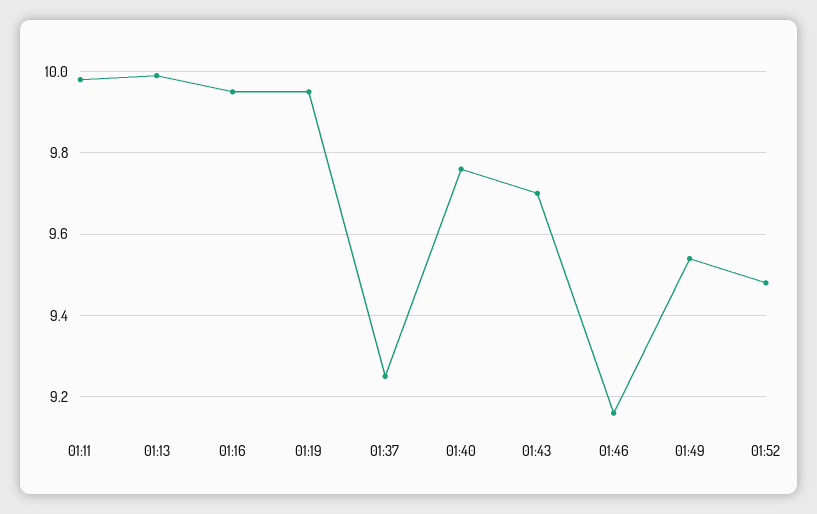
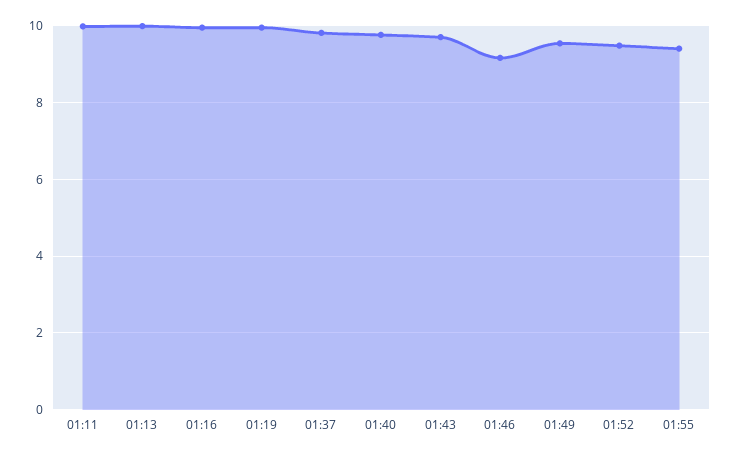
01:37: 9.25 -> 9.8
01:55: none -> 9.4

